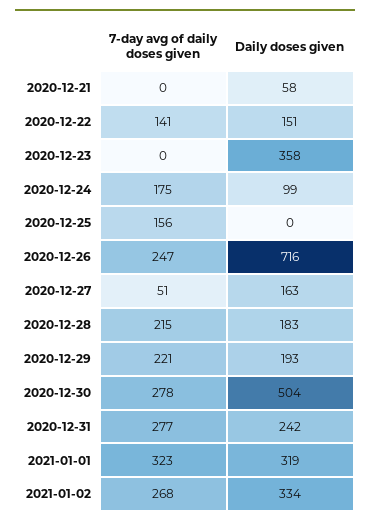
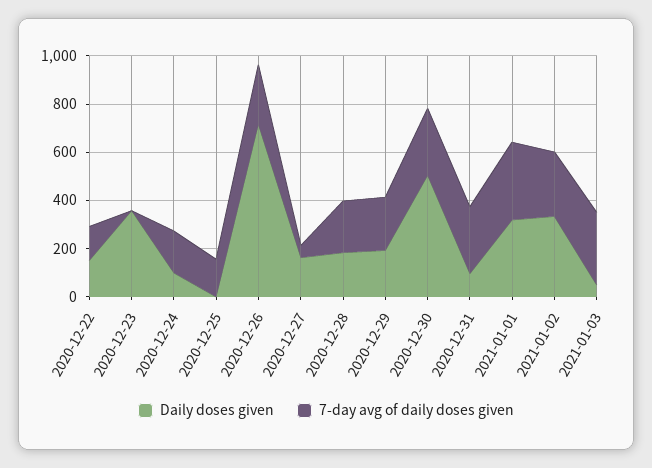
7-day avg of daily doses given, 2020-12-21: 0 -> none
Daily doses given, 2020-12-21: 58 -> none
Daily doses given, 2020-12-31: 242 -> 100
Daily doses given, 2021-01-03: none -> 50
7-day avg of daily doses given, 2021-01-03: none -> 300

